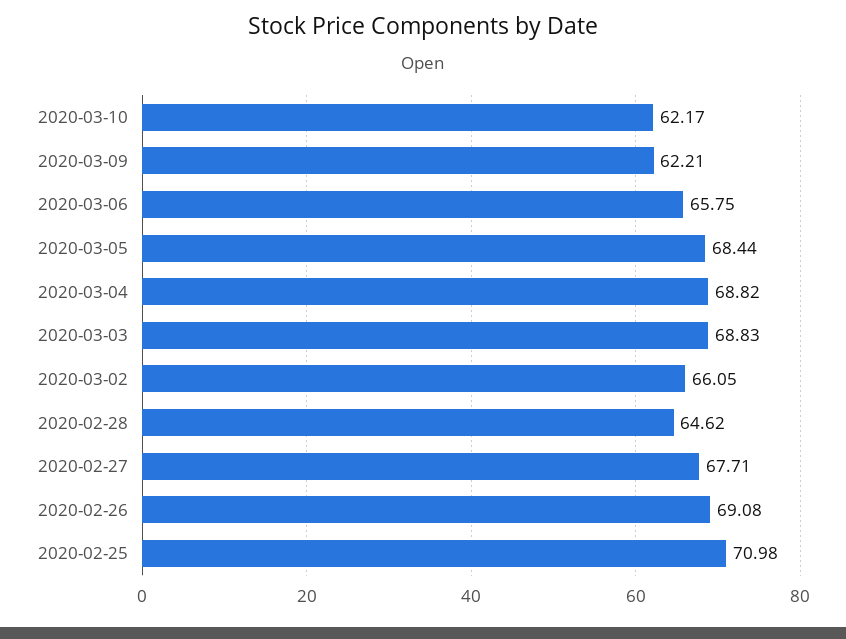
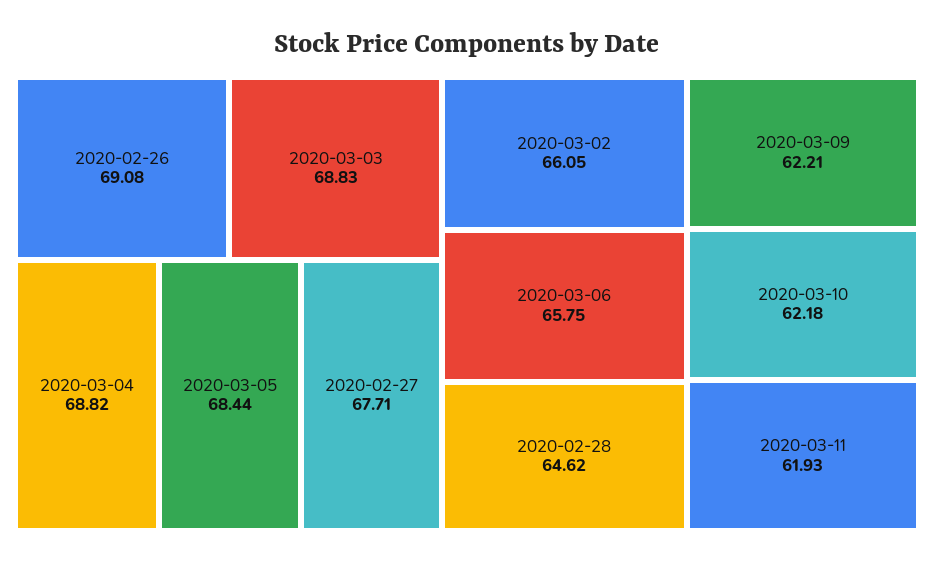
2020-03-10: 62.17 -> 62.18
2020-02-25: 70.98 -> none
2020-03-11: none -> 61.93

